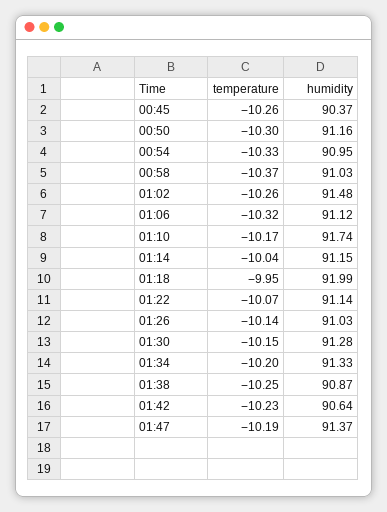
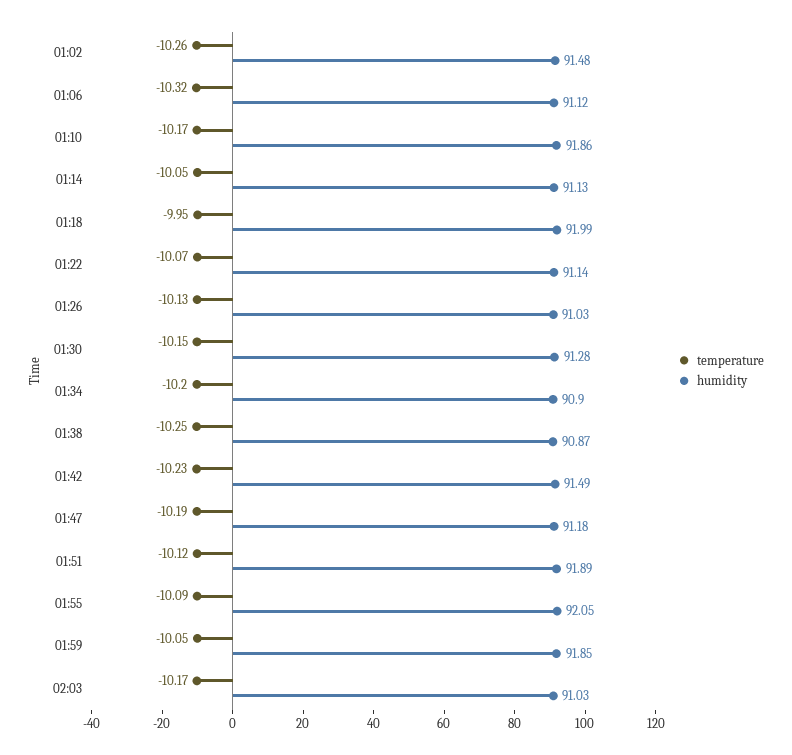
temperature, 00:45: -10.26 -> none
humidity, 00:45: 90.37 -> none
temperature, 00:50: -10.3 -> none
humidity, 00:50: 91.16 -> none
temperature, 00:54: -10.33 -> none
humidity, 00:54: 90.95 -> none
temperature, 00:58: -10.37 -> none
humidity, 00:58: 91.03 -> none
humidity, 01:10: 91.74 -> 91.86
temperature, 01:14: -10.04 -> -10.05
humidity, 01:14: 91.15 -> 91.13
temperature, 01:26: -10.14 -> -10.13
humidity, 01:34: 91.33 -> 90.9
humidity, 01:42: 90.64 -> 91.49
humidity, 01:47: 91.37 -> 91.18
temperature, 01:51: none -> -10.12
humidity, 01:51: none -> 91.89
temperature, 01:55: none -> -10.09
humidity, 01:55: none -> 92.05
temperature, 01:59: none -> -10.05
humidity, 01:59: none -> 91.85
temperature, 02:03: none -> -10.17
humidity, 02:03: none -> 91.03

